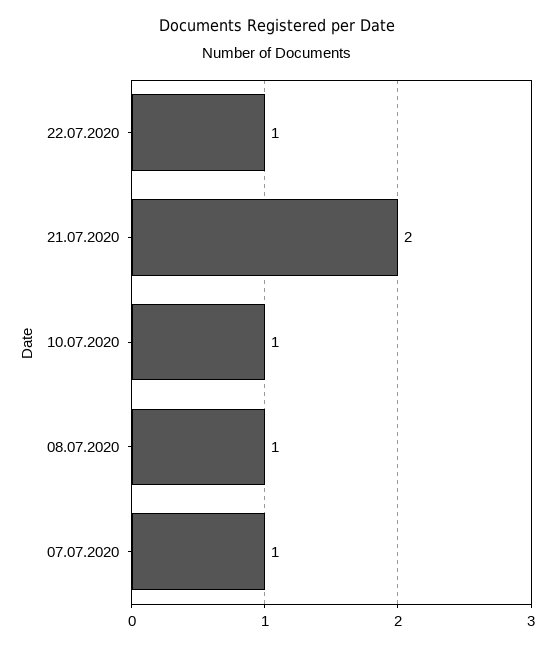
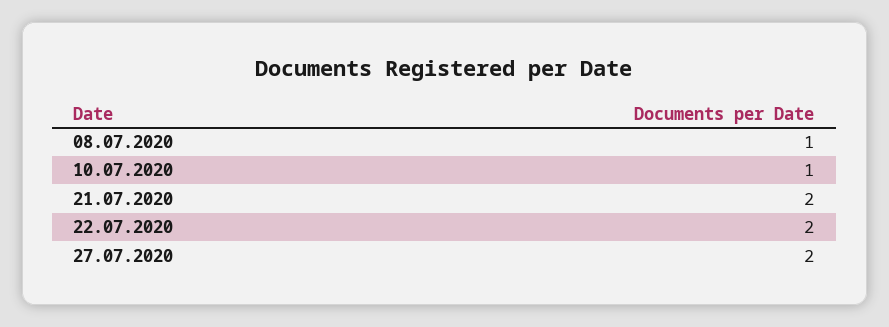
22.07.2020: 1 -> 2
07.07.2020: 1 -> none
27.07.2020: none -> 2

